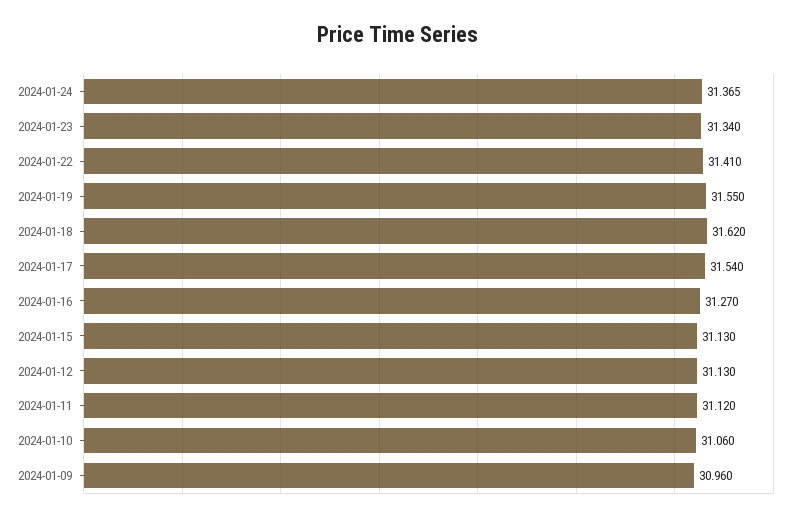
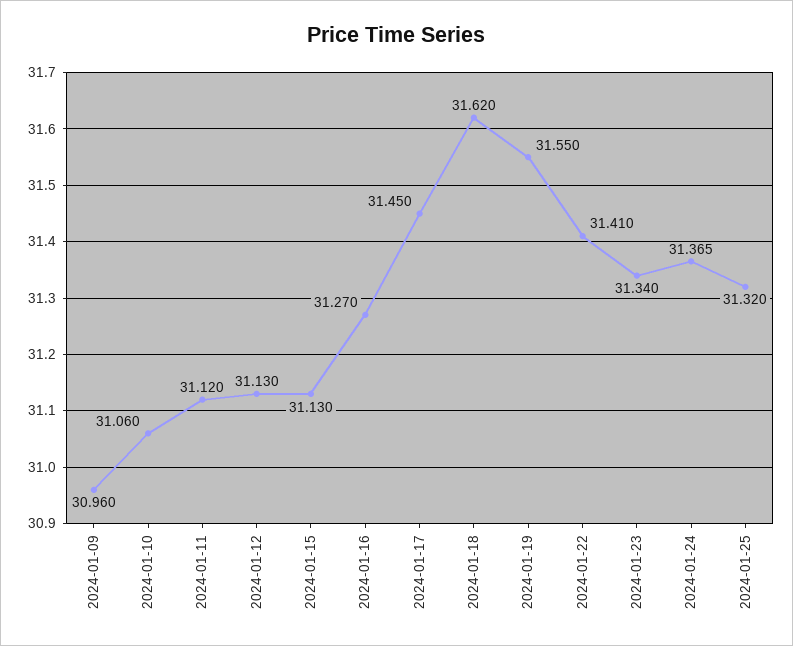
2024-01-17: 31.54 -> 31.45
2024-01-25: none -> 31.32

